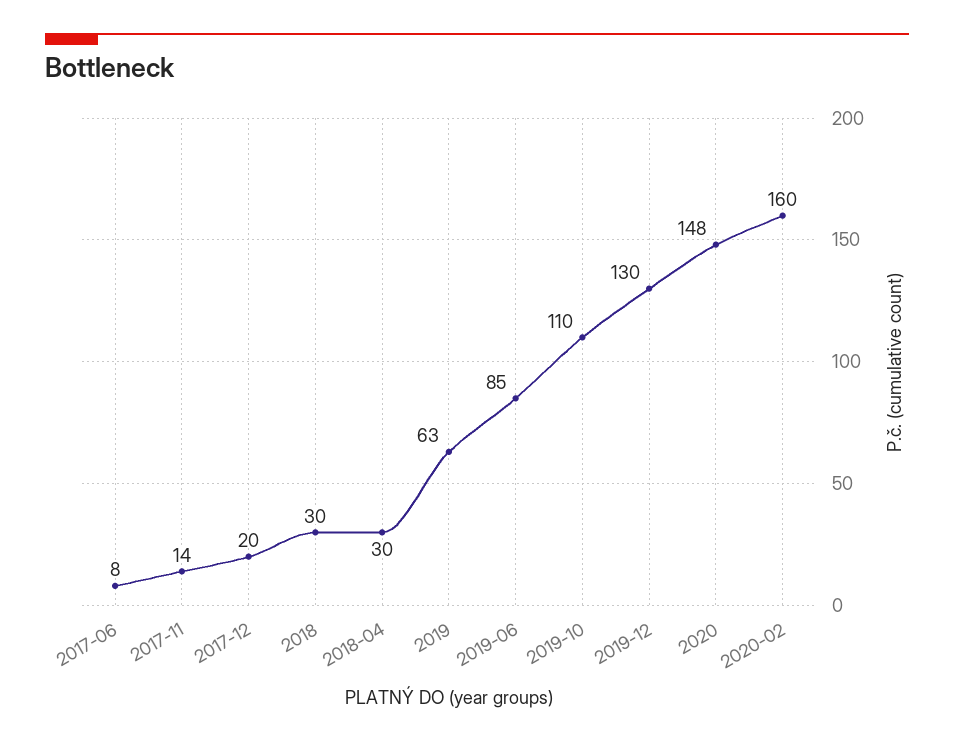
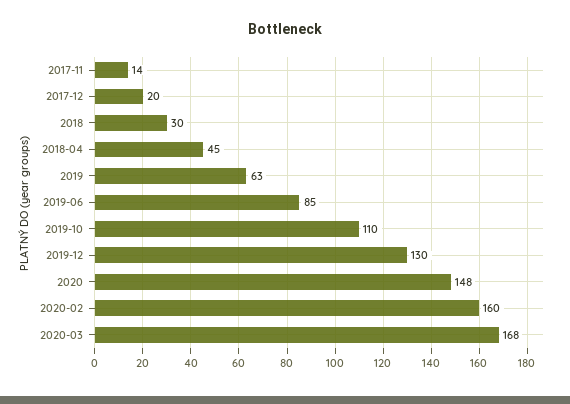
2017-06: 8 -> none
2018-04: 30 -> 45
2020-03: none -> 168

